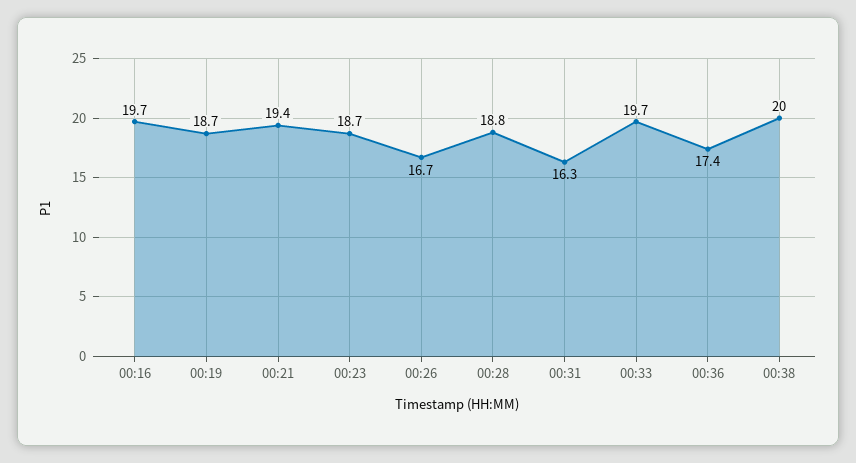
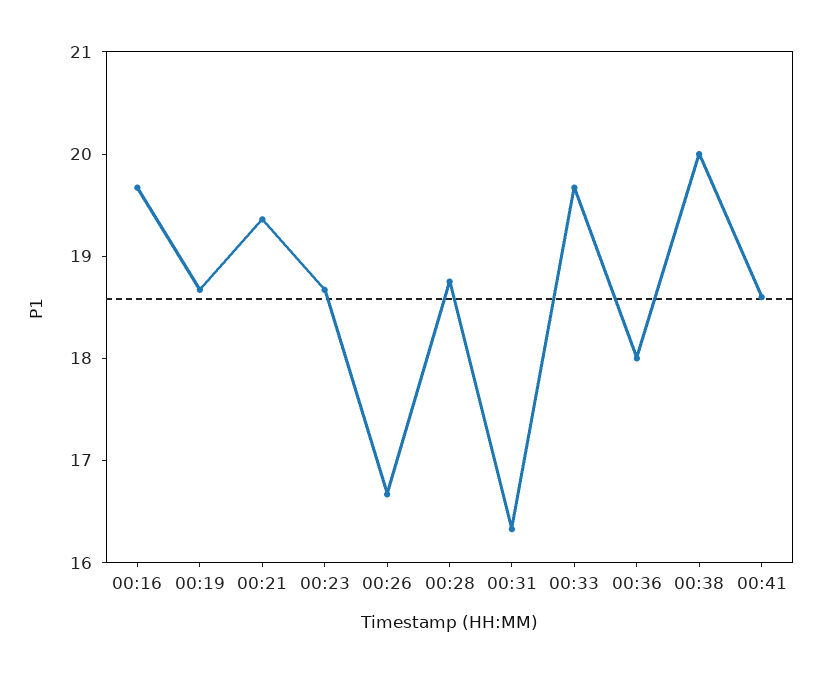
00:36: 17.4 -> 18
00:41: none -> 18.6

